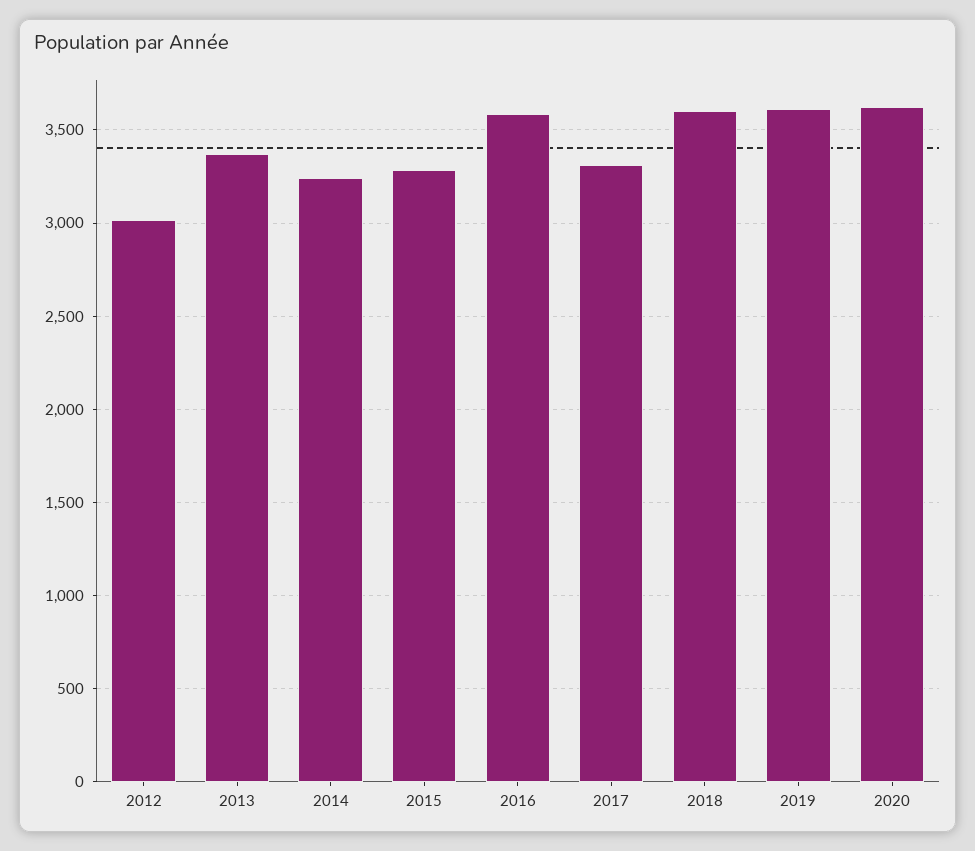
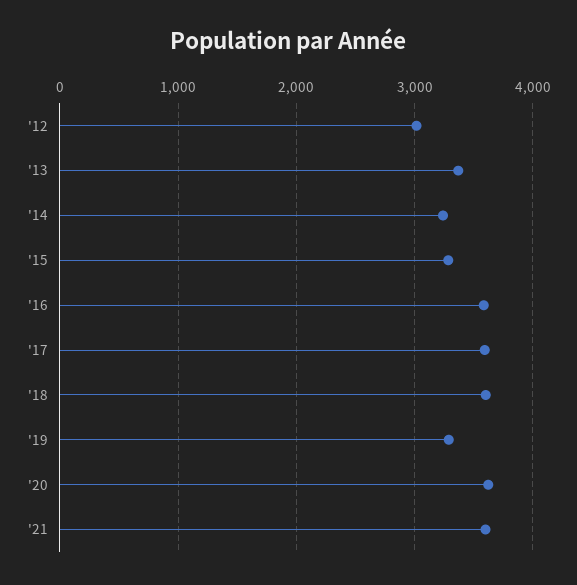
2017: 3300 -> 3600
2019: 3600 -> 3300
'21: none -> 3600

